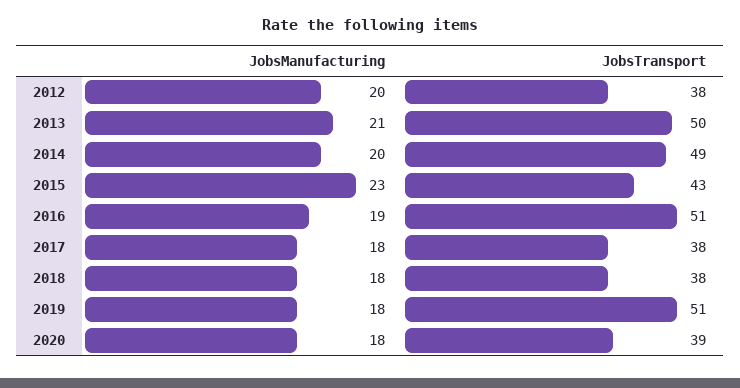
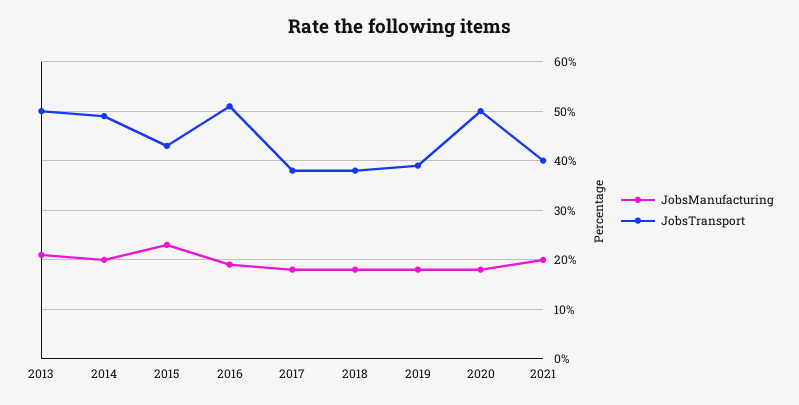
JobsManufacturing, 2012: 20 -> none
JobsTransport, 2012: 38 -> none
JobsTransport, 2019: 51 -> 40
JobsTransport, 2020: 39 -> 50
JobsManufacturing, 2021: none -> 20
JobsTransport, 2021: none -> 40

